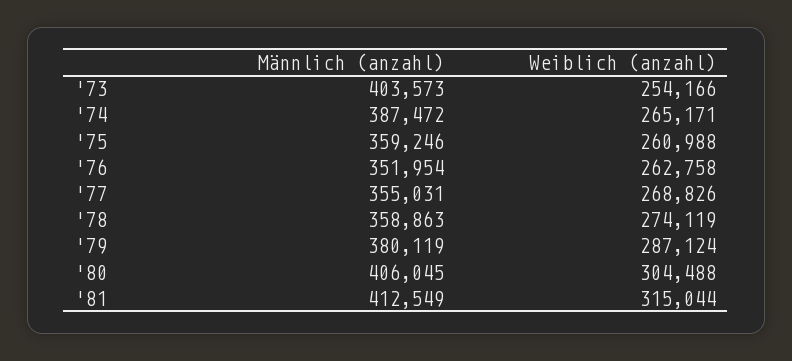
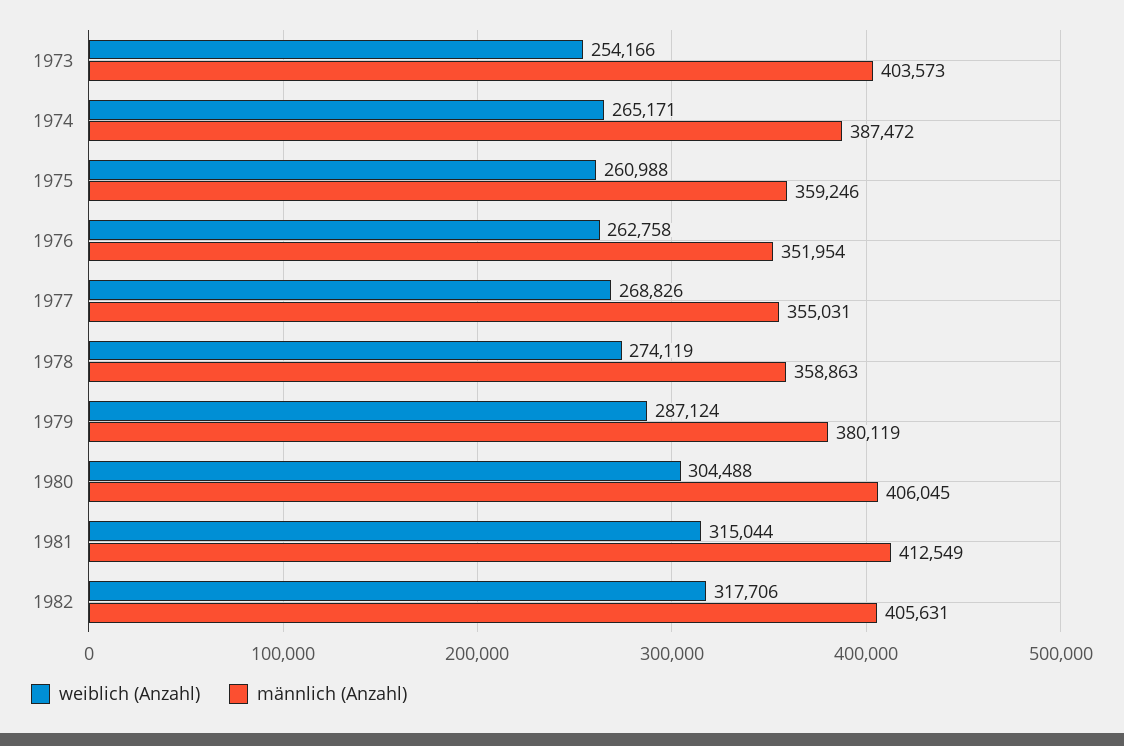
Weiblich (anzahl), 1982: none -> 317706
Männlich (anzahl), 1982: none -> 405631

